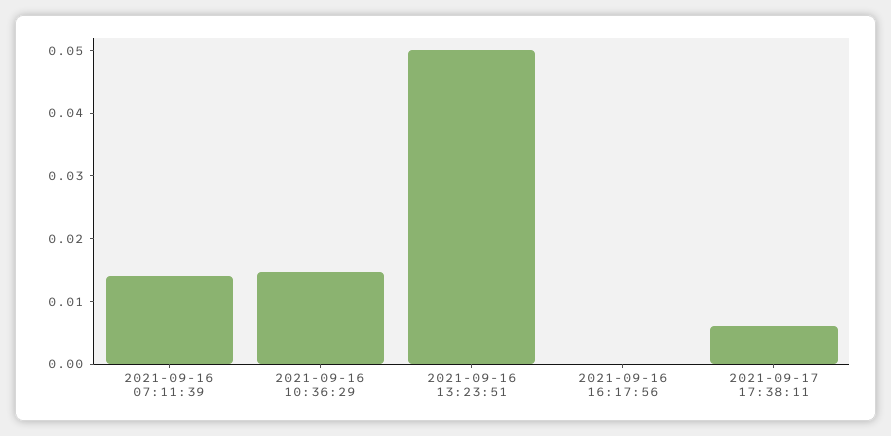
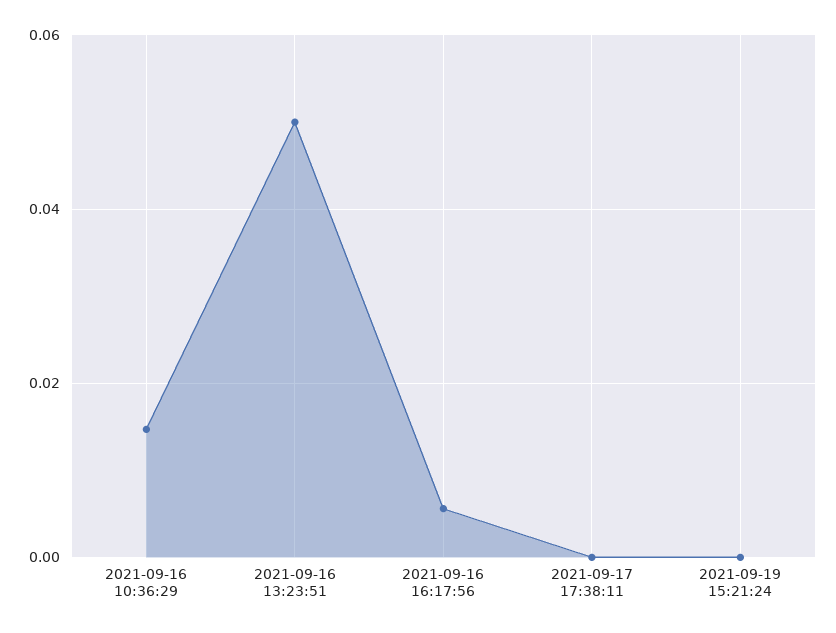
2021-09-16 07:11:39: 0.014 -> none
2021-09-16 16:17:56: 0 -> 0.006
2021-09-17 17:38:11: 0.006 -> 0
2021-09-19 15:21:24: none -> 0

